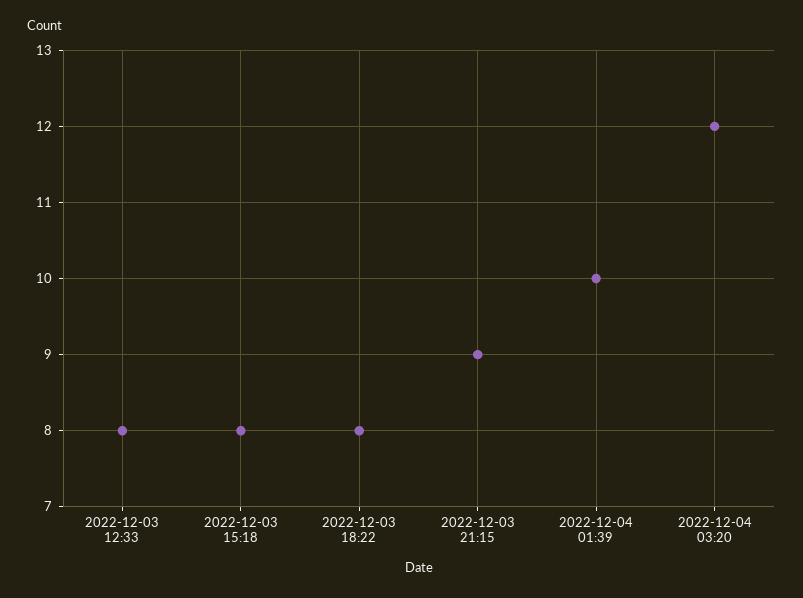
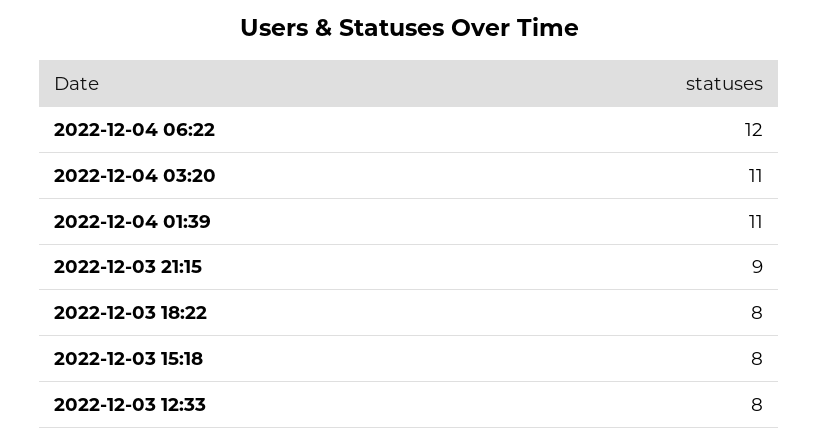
2022-12-04 01:39: 10 -> 11
2022-12-04 03:20: 12 -> 11
2022-12-04 06:22: none -> 12

